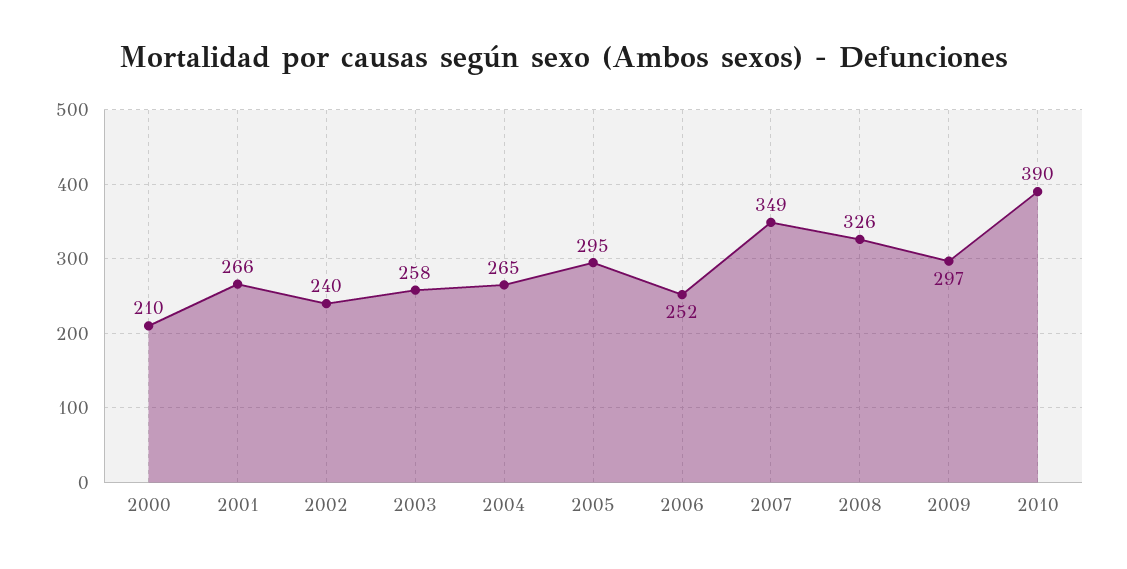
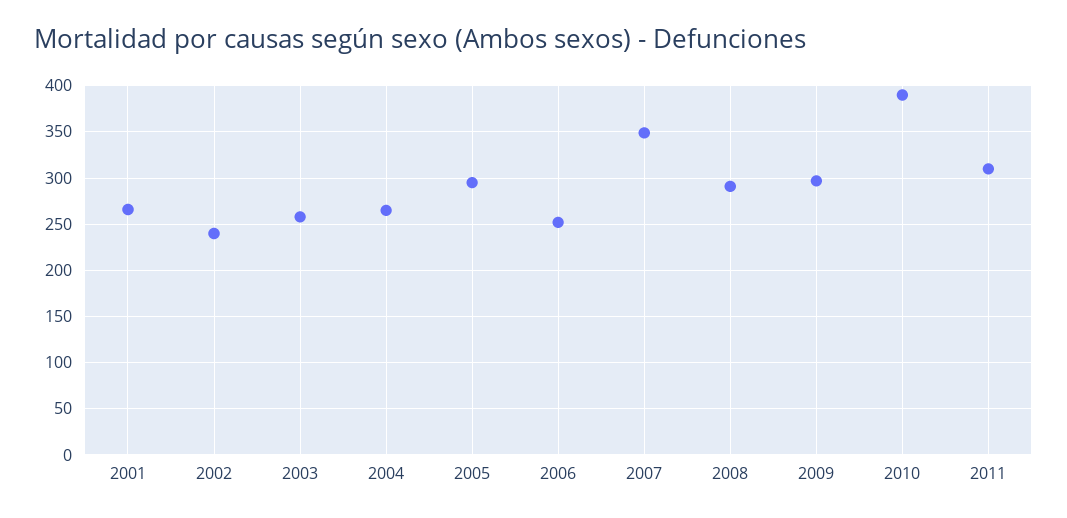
2000: 210 -> none
2008: 326 -> 290
2011: none -> 310

